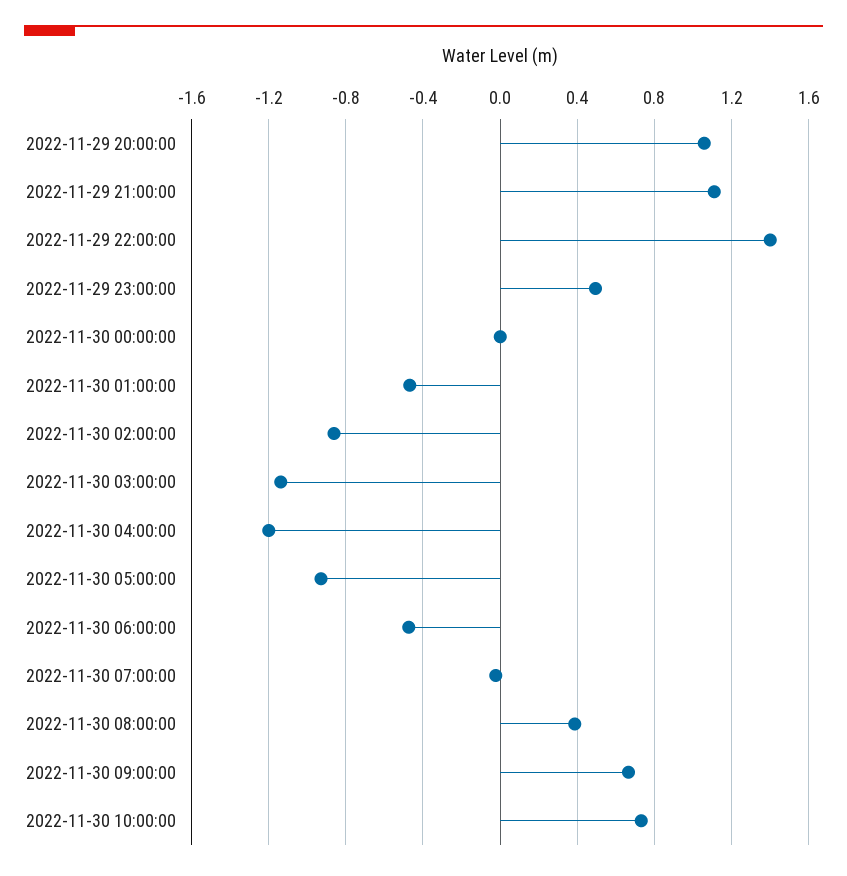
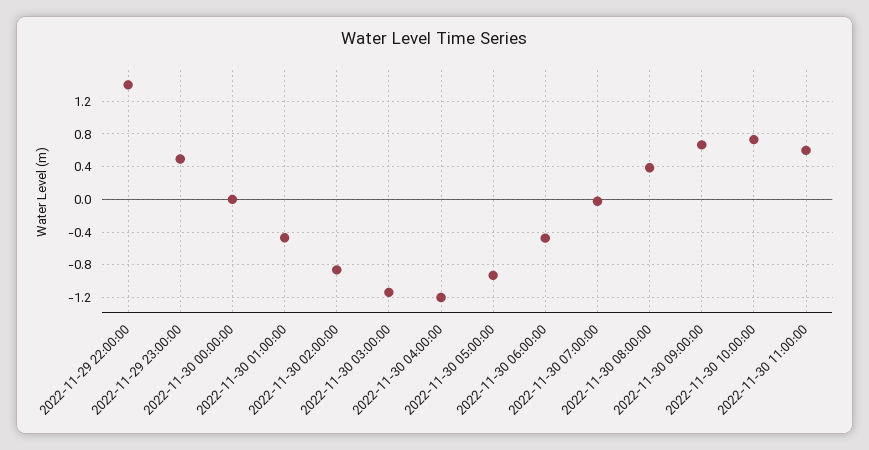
2022-11-29 20:00:00: 1.05 -> none
2022-11-29 21:00:00: 1.1 -> none
2022-11-30 11:00:00: none -> 0.6

